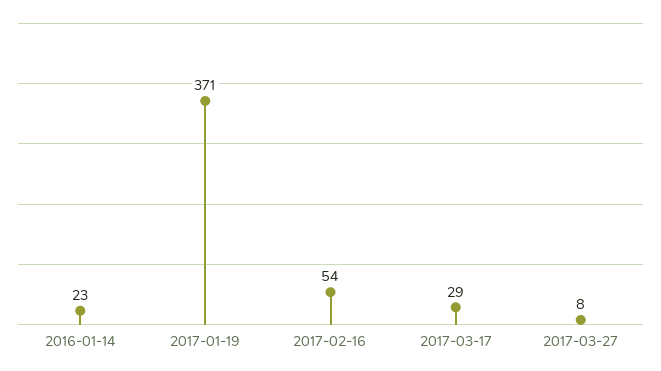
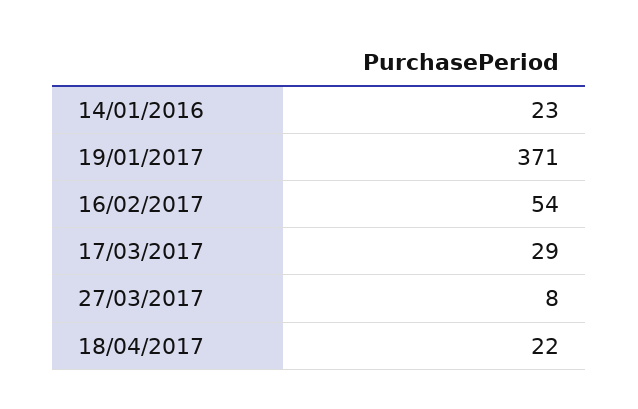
18/04/2017: none -> 22

